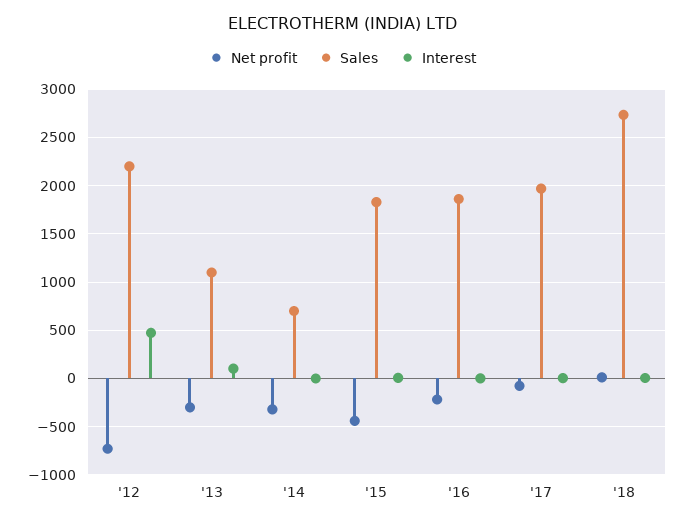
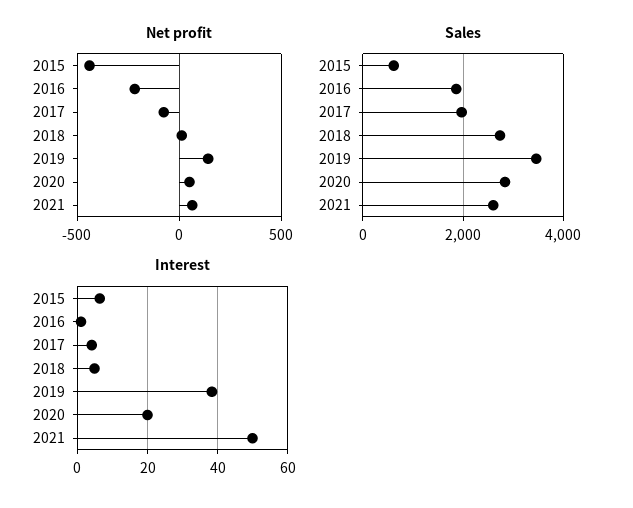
Net profit, '12: -700 -> none
Sales, '12: 2200 -> none
Interest, '12: 500 -> none
Net profit, '13: -300 -> none
Sales, '13: 1100 -> none
Interest, '13: 100 -> none
Net profit, '14: -300 -> none
Sales, '14: 700 -> none
Interest, '14: 0 -> none
Sales, '15: 1800 -> 600
Net profit, 2019: none -> 150
Net profit, 2020: none -> 50
Net profit, 2021: none -> 50
Sales, 2019: none -> 3400
Sales, 2020: none -> 2800
Sales, 2021: none -> 2600
Interest, 2019: none -> 38
Interest, 2020: none -> 20
Interest, 2021: none -> 50

